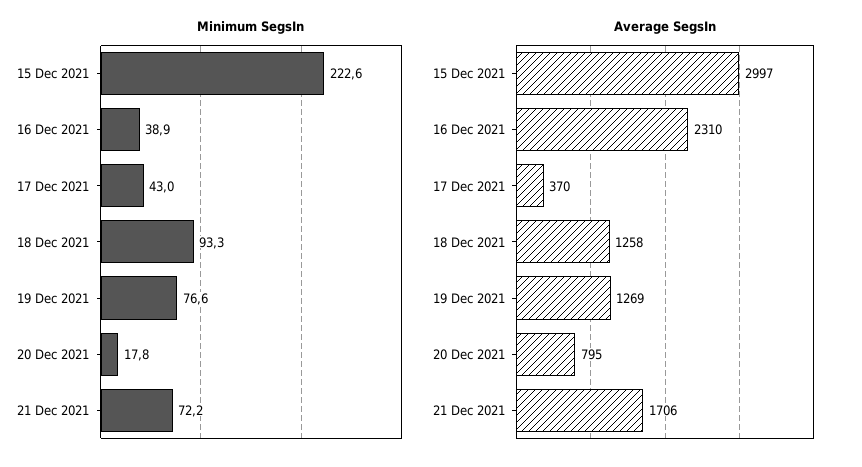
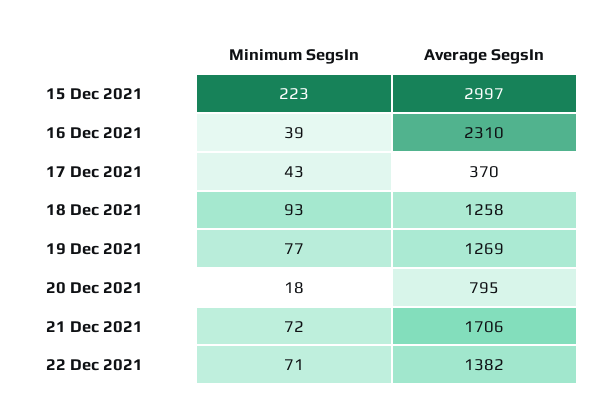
Minimum SegsIn, 22 Dec 2021: none -> 71
Average SegsIn, 22 Dec 2021: none -> 1382

